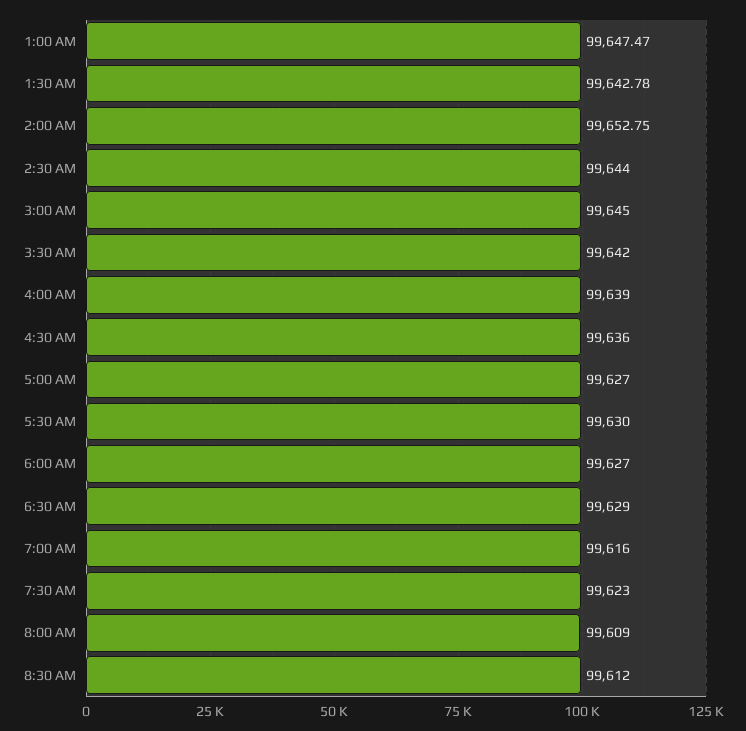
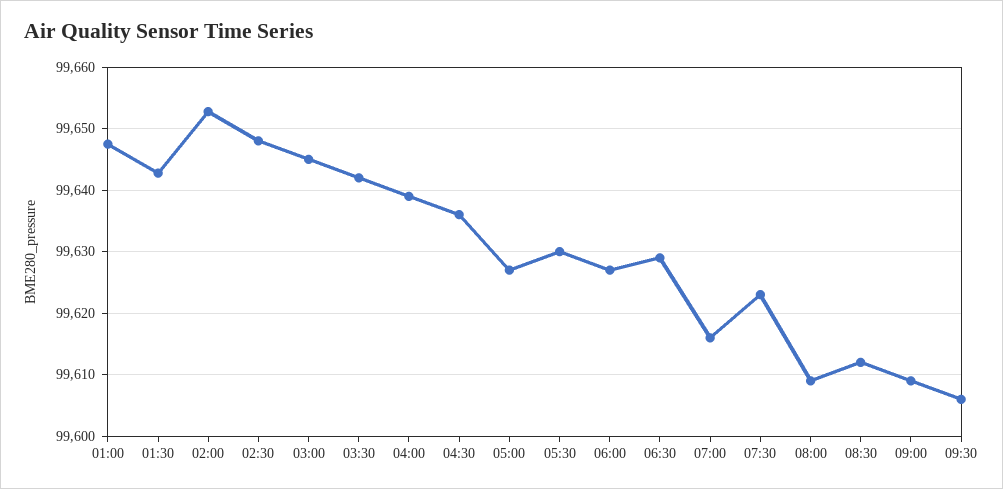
2:30 AM: 99644 -> 99648
09:00: none -> 99609
09:30: none -> 99606

